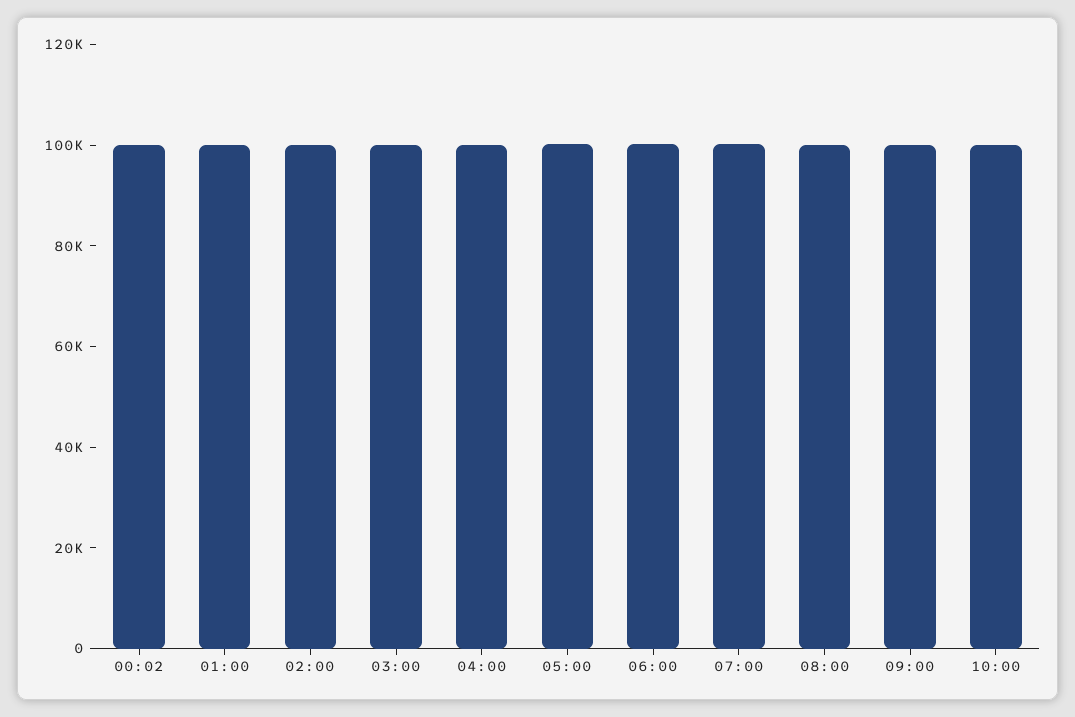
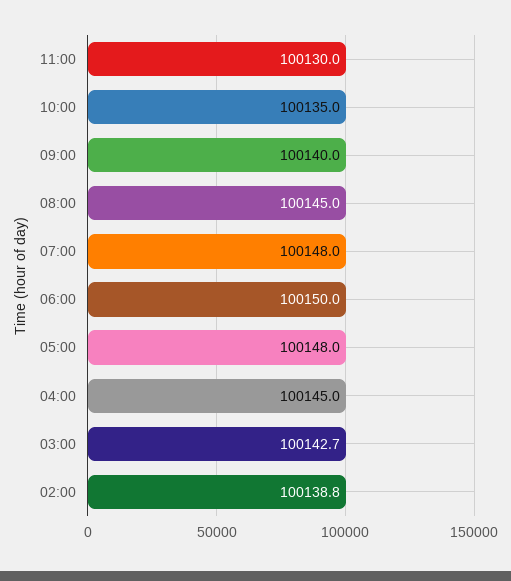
00:02: 100000 -> none
01:00: 100000 -> none
11:00: none -> 100130

